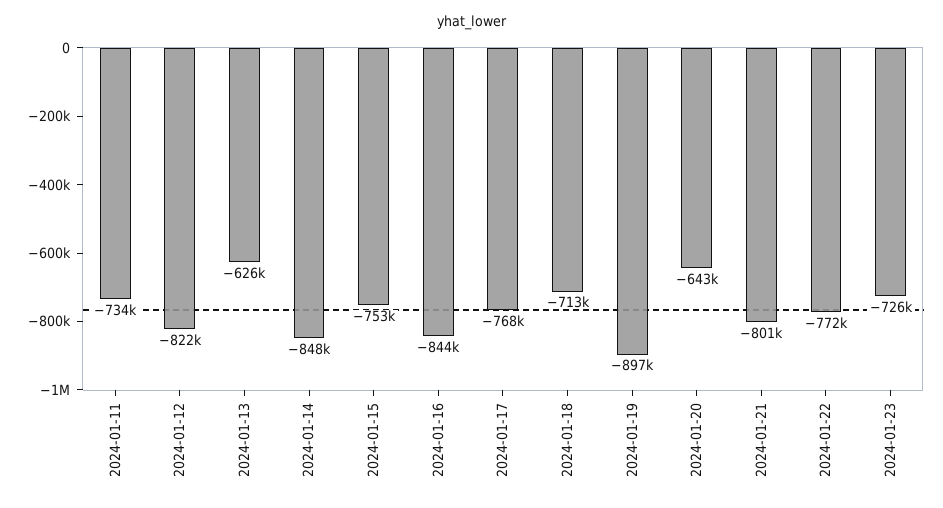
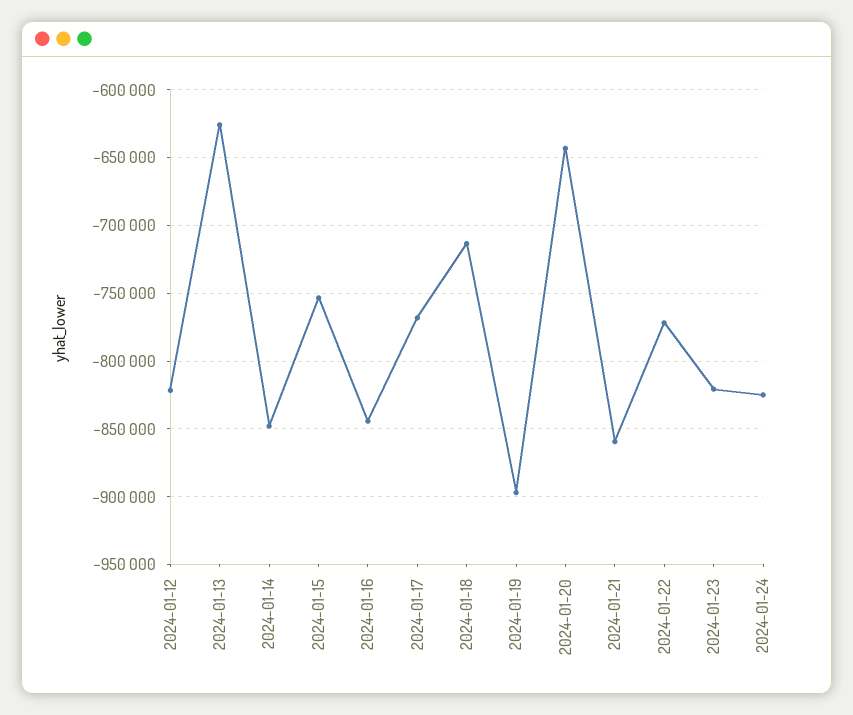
2024-01-11: -734000 -> none
2024-01-21: -801000 -> -860000
2024-01-23: -726000 -> -820000
2024-01-24: none -> -825000

